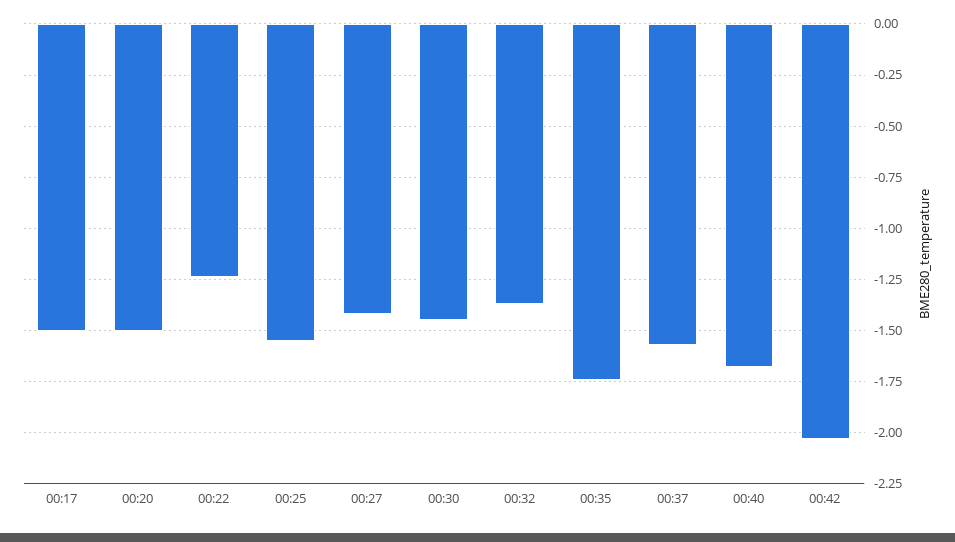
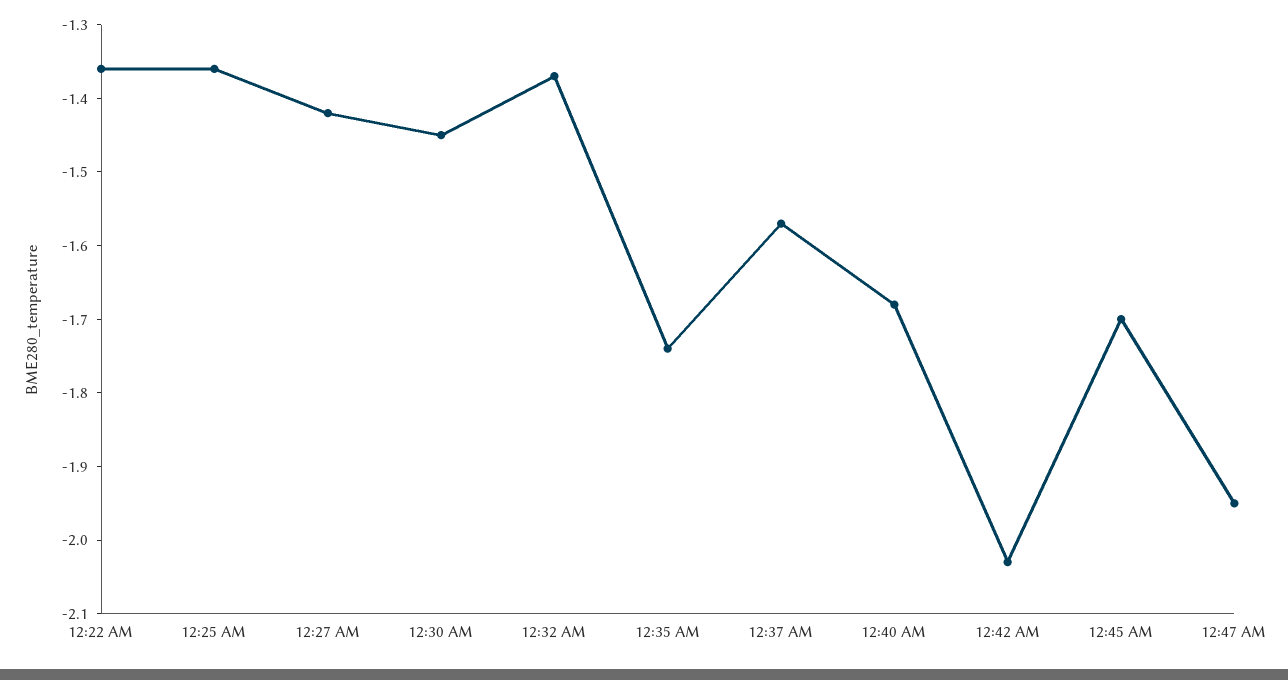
00:17: -1.5 -> none
00:20: -1.5 -> none
00:22: -1.25 -> -1.35
00:25: -1.55 -> -1.35
12:45 AM: none -> -1.7
12:47 AM: none -> -1.95

